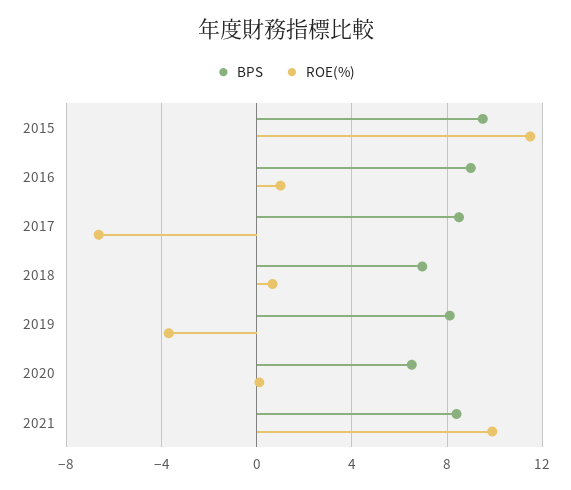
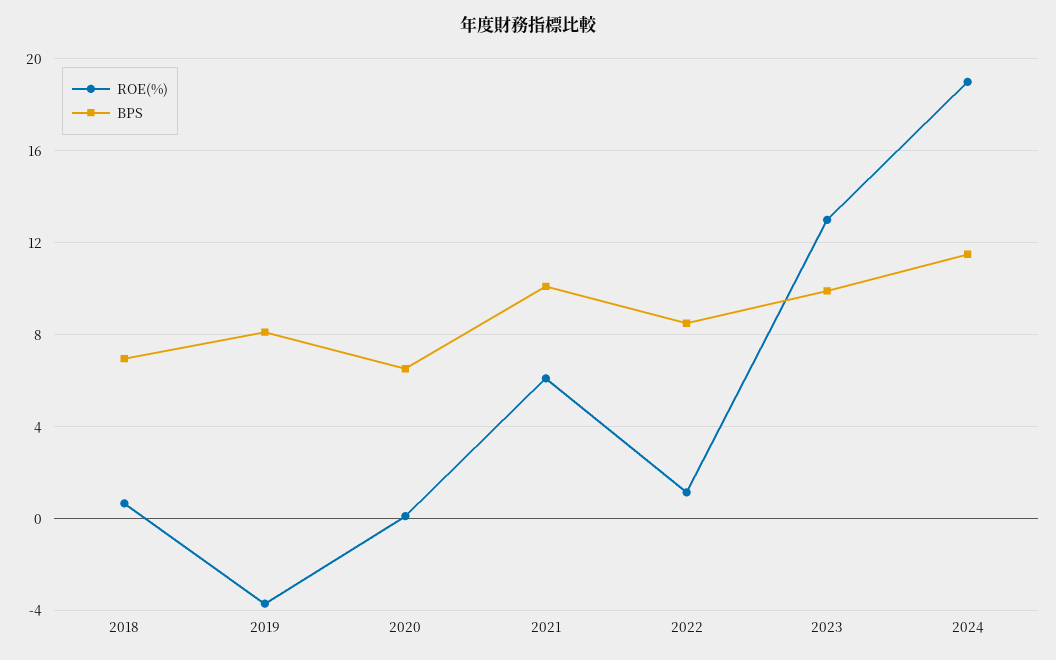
BPS, 2015: 9.5 -> none
ROE(%), 2015: 11.5 -> none
BPS, 2016: 9 -> none
ROE(%), 2016: 1 -> none
BPS, 2017: 8.5 -> none
ROE(%), 2017: -6.5 -> none
BPS, 2021: 8.5 -> 10
ROE(%), 2021: 10 -> 6
ROE(%), 2022: none -> 1
BPS, 2022: none -> 8.5
ROE(%), 2023: none -> 13
BPS, 2023: none -> 10
ROE(%), 2024: none -> 19
BPS, 2024: none -> 11.5

